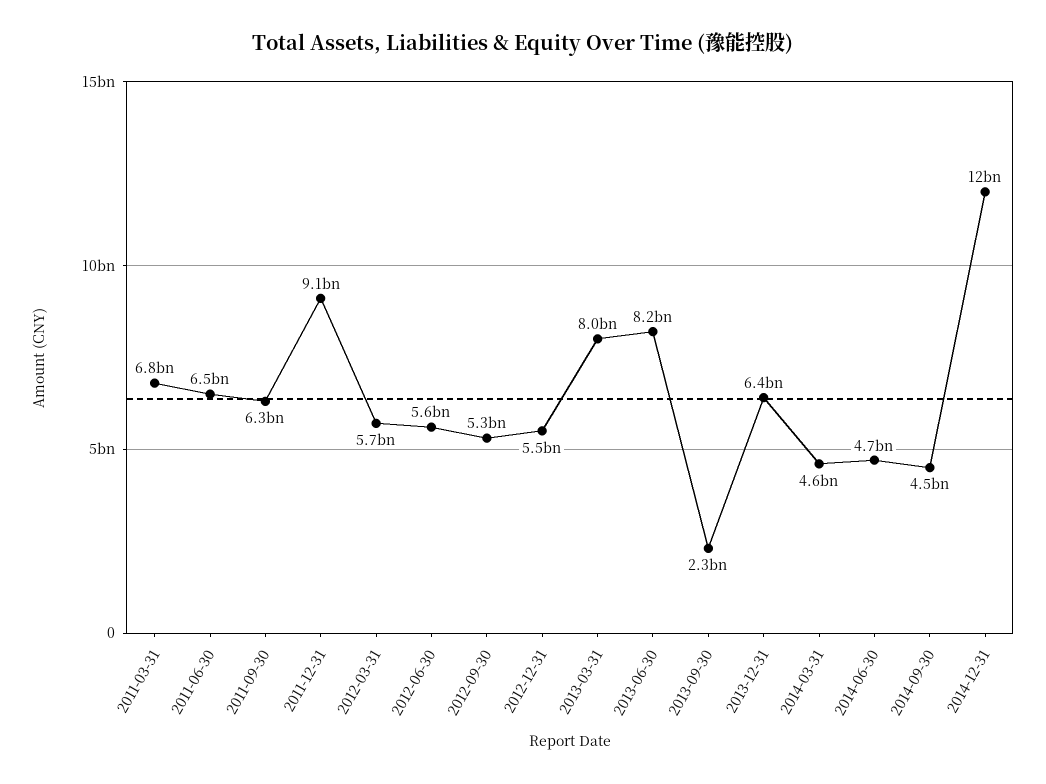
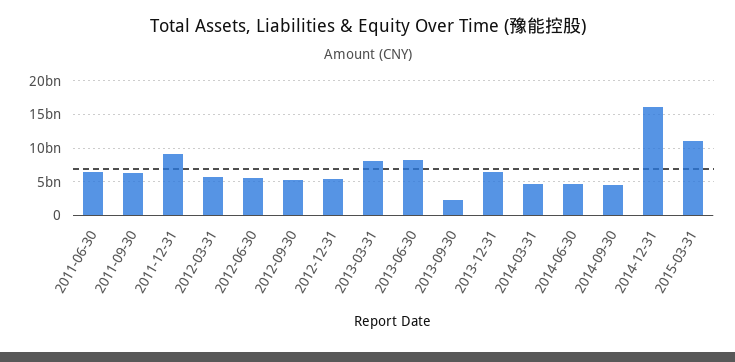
2011-03-31: 6800000000 -> none
2014-12-31: 12000000000 -> 16000000000
2015-03-31: none -> 11000000000

